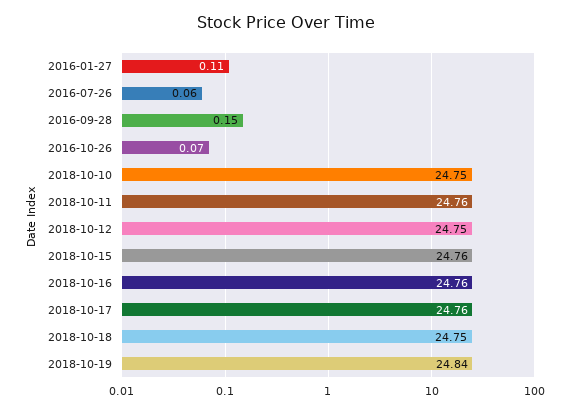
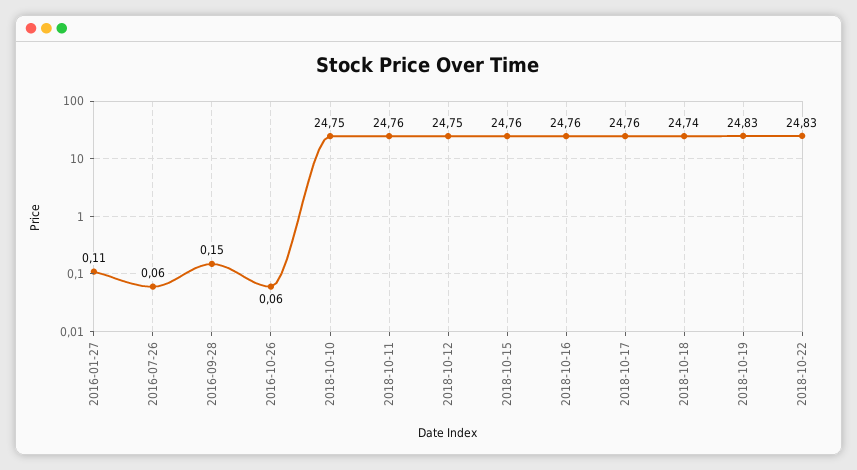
2016-10-26: 0.07 -> 0.06
2018-10-18: 24.75 -> 24.74
2018-10-19: 24.84 -> 24.83
2018-10-22: none -> 24.83

